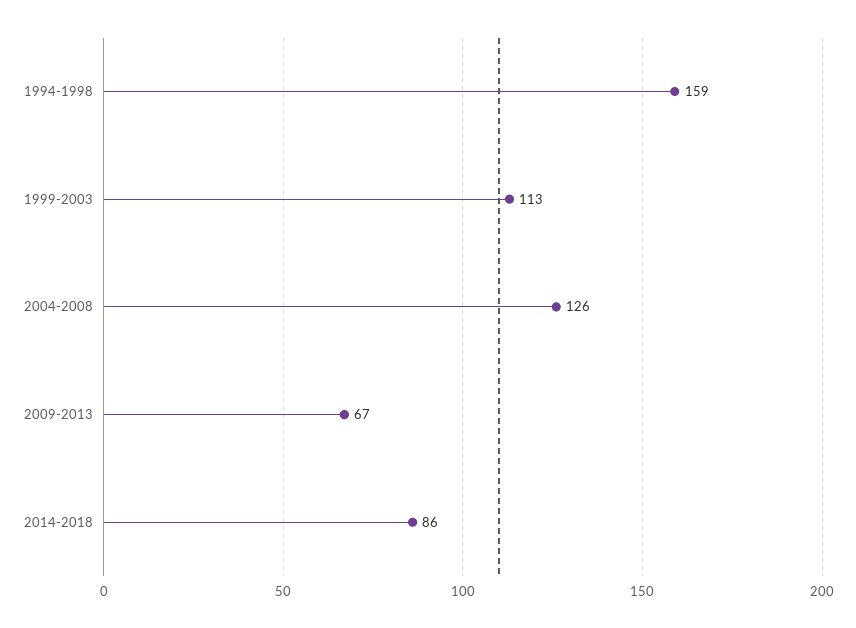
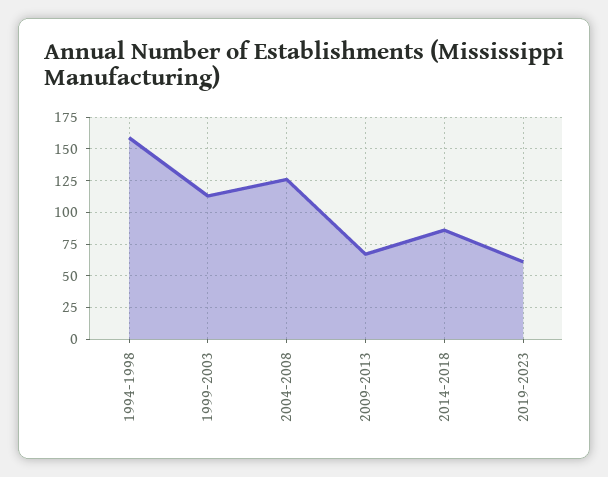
2019-2023: none -> 60

